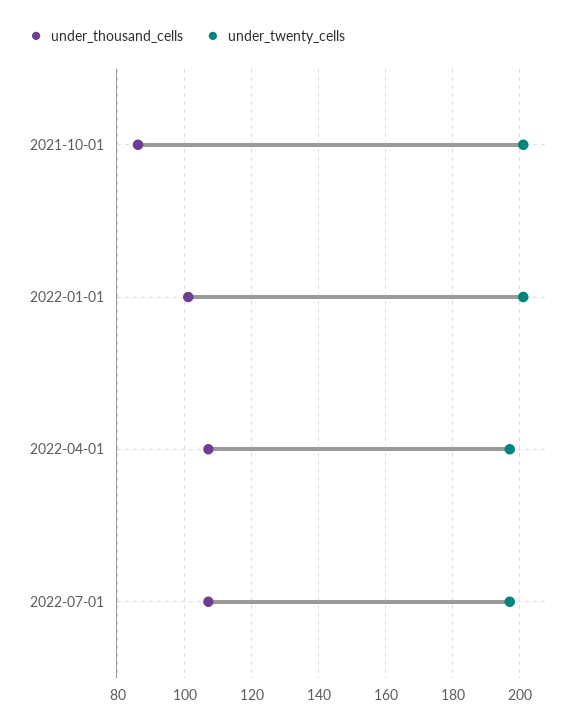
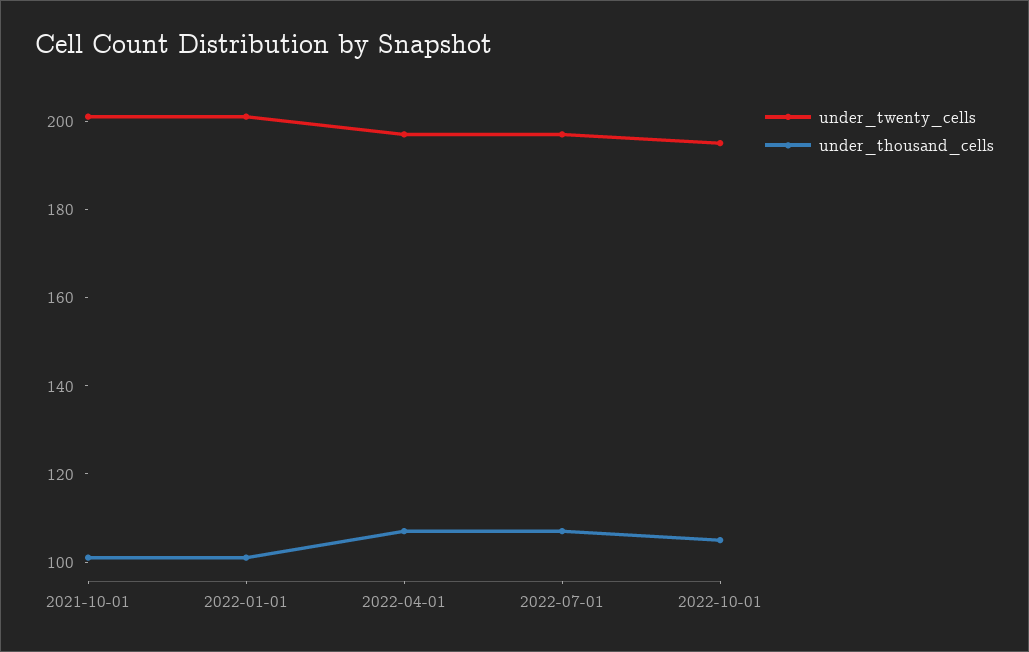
under_thousand_cells, 2021-10-01: 85 -> 100
under_twenty_cells, 2022-10-01: none -> 195
under_thousand_cells, 2022-10-01: none -> 105

